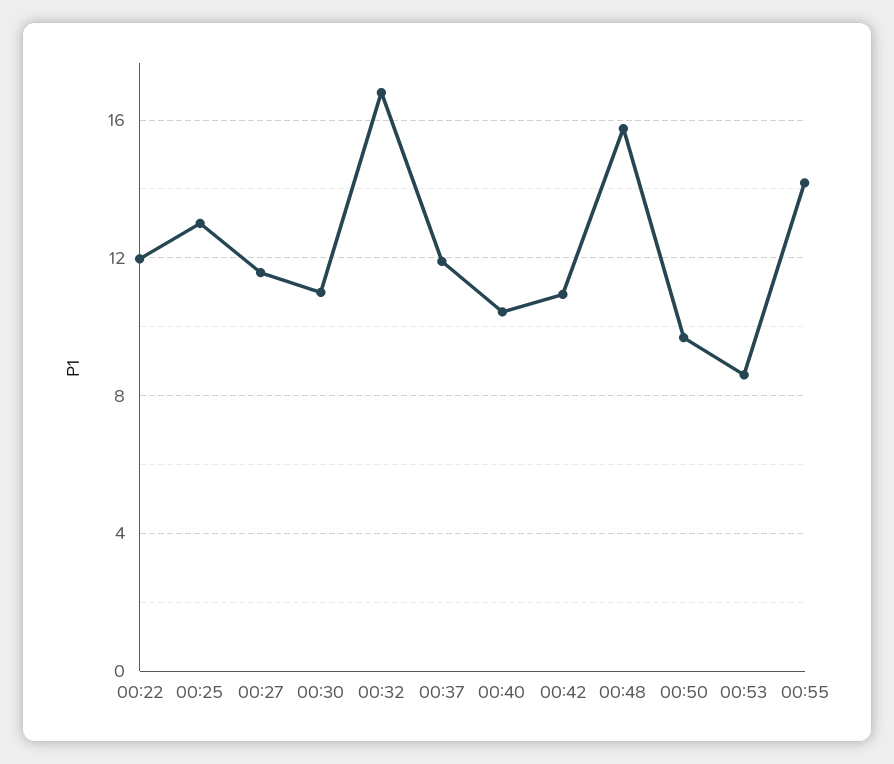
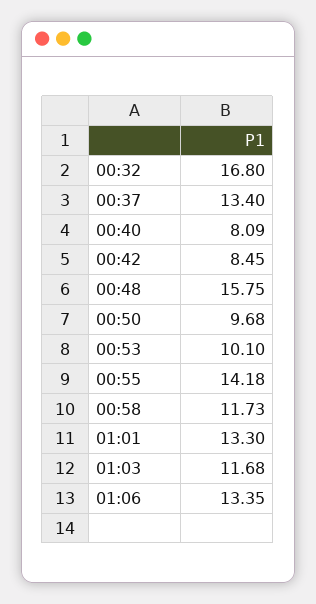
00:22: 12 -> none
00:25: 13 -> none
00:27: 11.5 -> none
00:30: 11 -> none
00:37: 12 -> 13.4
00:40: 10.5 -> 8.09
00:42: 11 -> 8.45
00:53: 8.5 -> 10.1
00:58: none -> 11.73
01:01: none -> 13.3
01:03: none -> 11.68
01:06: none -> 13.35

